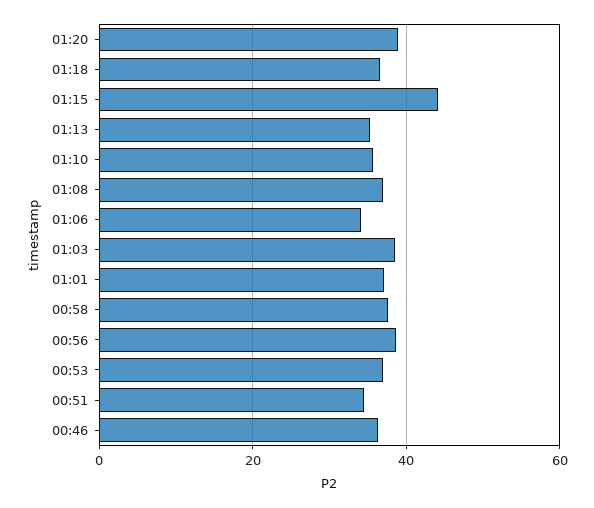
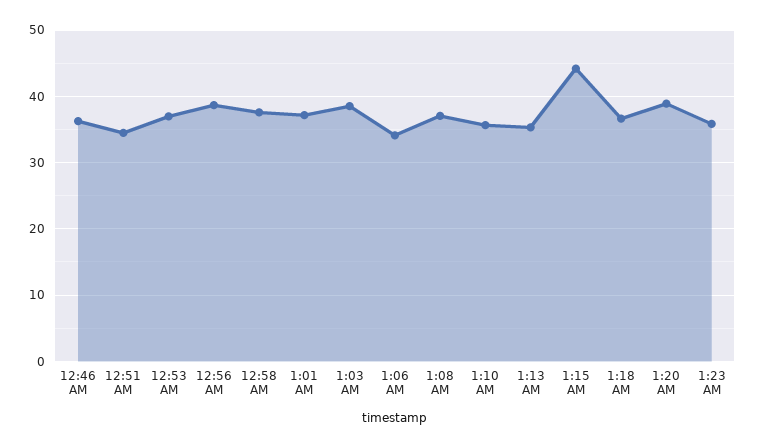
1:23 AM: none -> 36

